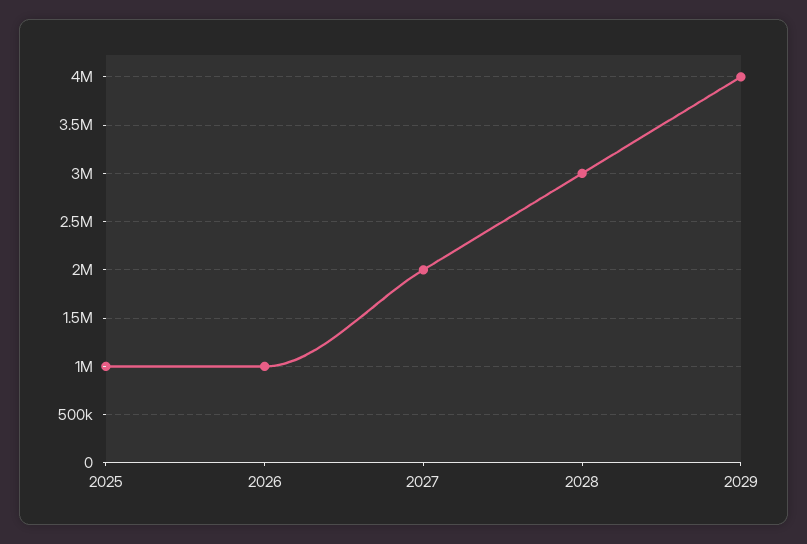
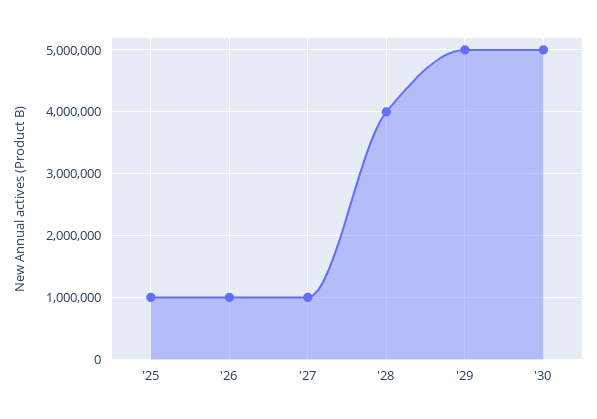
2027: 2000000 -> 1000000
2028: 3000000 -> 4000000
2029: 4000000 -> 5000000
'30: none -> 5000000

